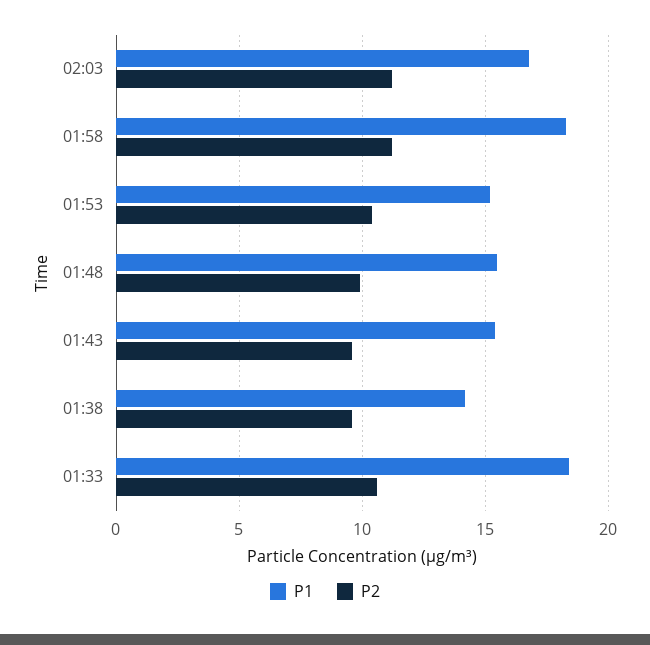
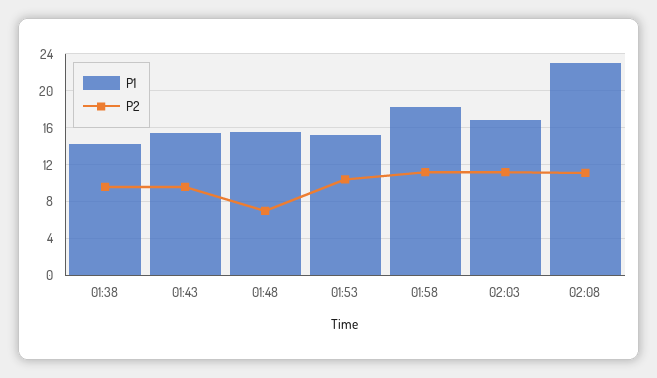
P2, 01:48: 10 -> 7
P1, 01:33: 18.5 -> none
P2, 01:33: 10.5 -> none
P1, 02:08: none -> 23
P2, 02:08: none -> 11

